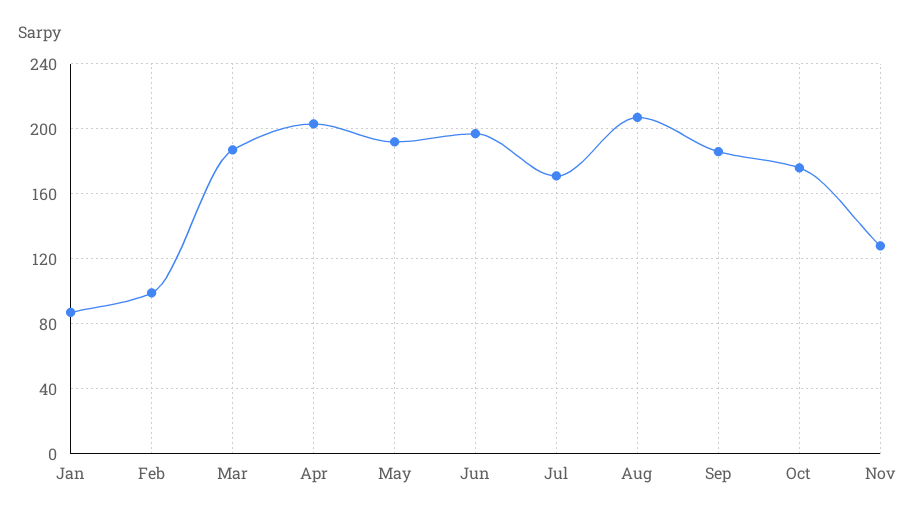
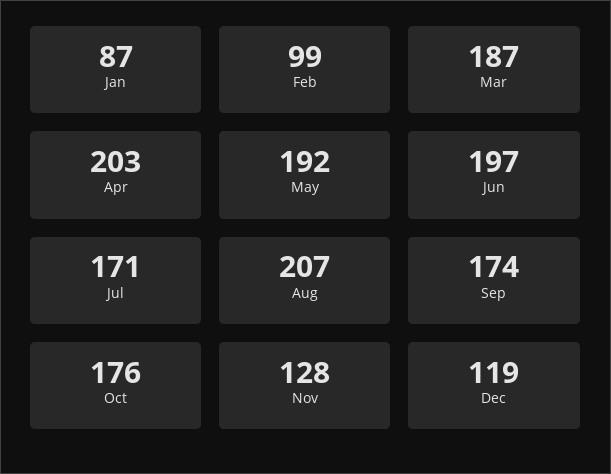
Sep: 185 -> 174
Dec: none -> 119

